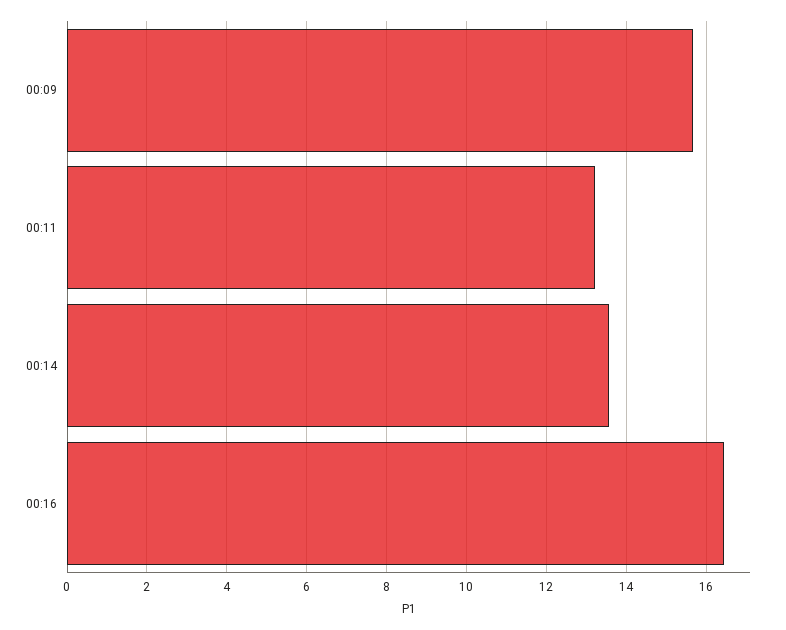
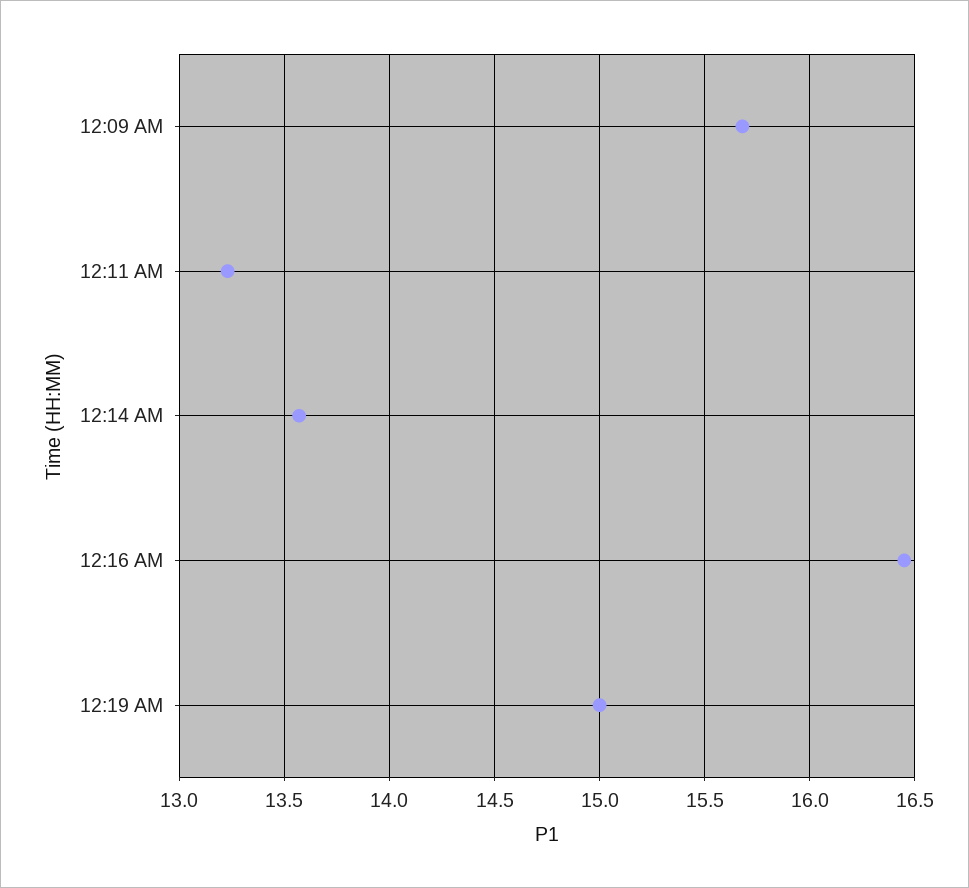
12:19 AM: none -> 15

